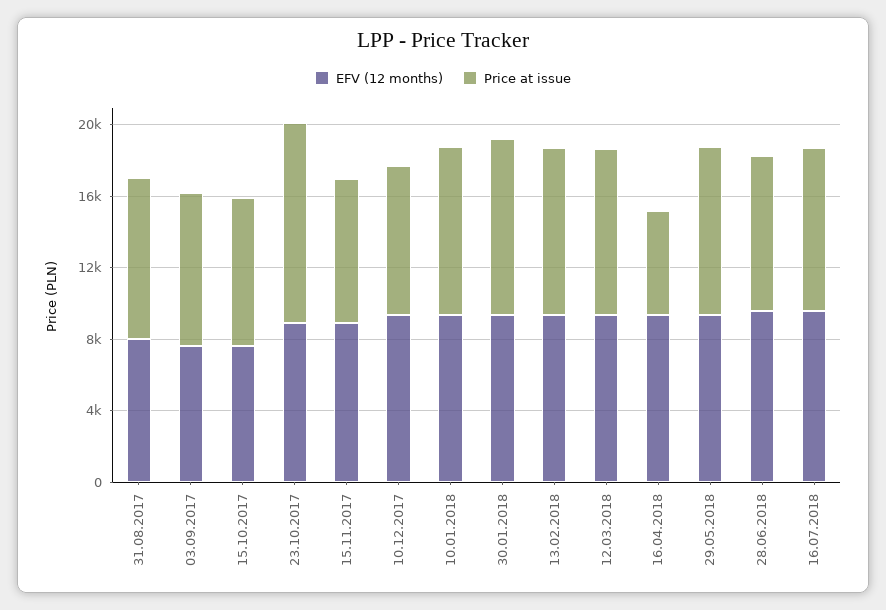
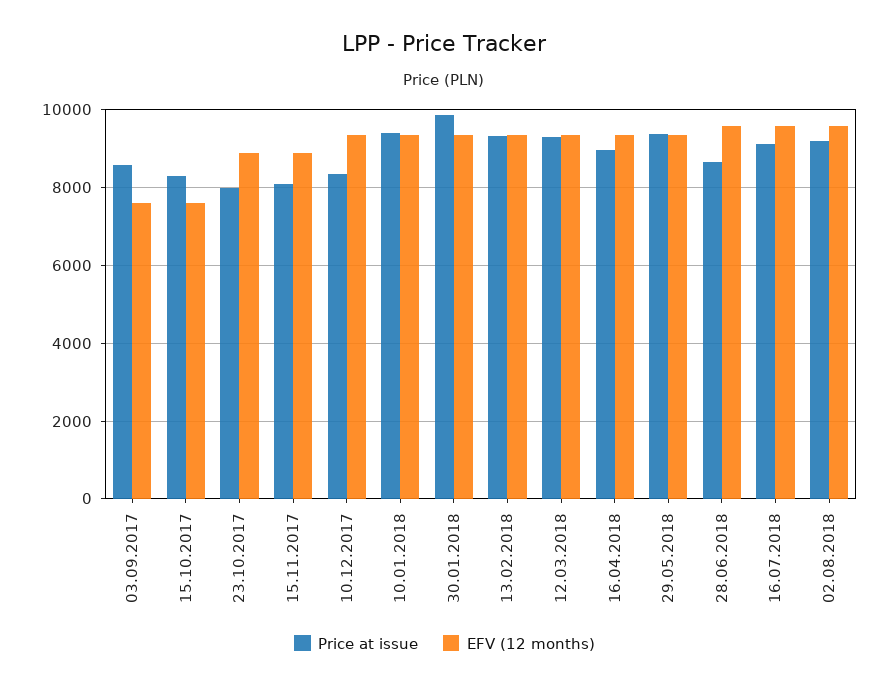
EFV (12 months), 31.08.2017: 8000 -> none
Price at issue, 31.08.2017: 9000 -> none
Price at issue, 23.10.2017: 11000 -> 8000
Price at issue, 16.04.2018: 6000 -> 9000
Price at issue, 02.08.2018: none -> 9200
EFV (12 months), 02.08.2018: none -> 9600

